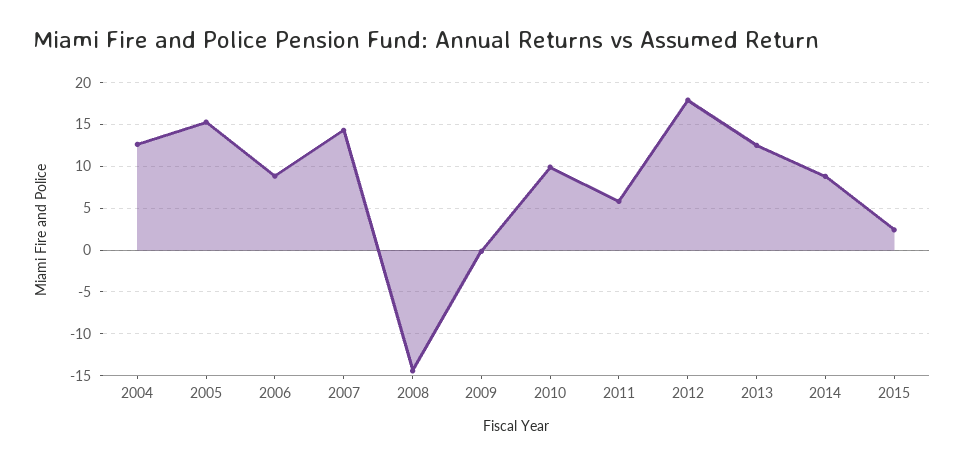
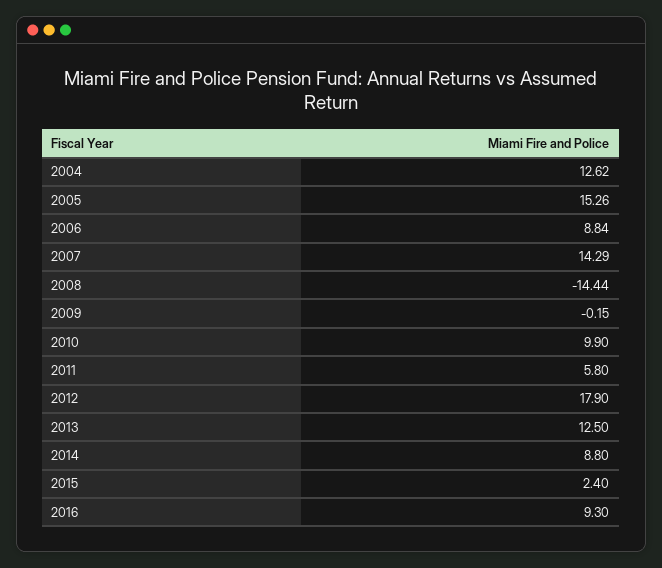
2016: none -> 9.3

